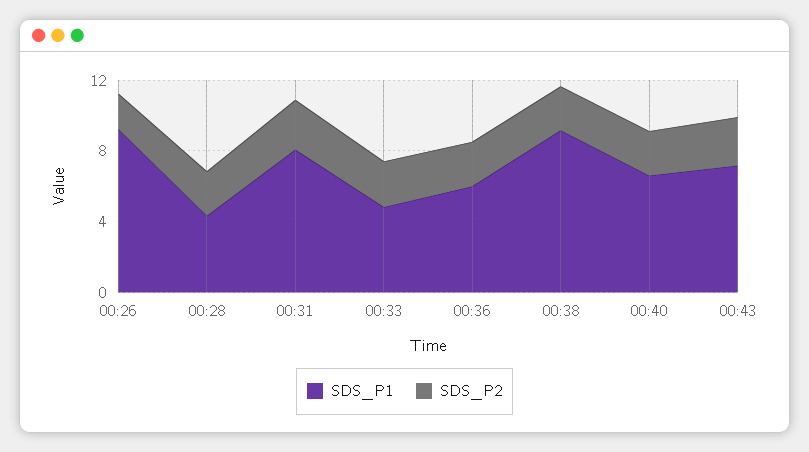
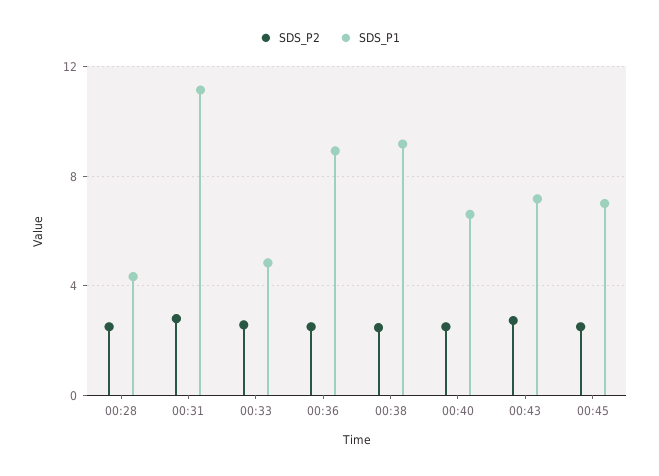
SDS_P1, 00:26: 9 -> none
SDS_P2, 00:26: 2 -> none
SDS_P1, 00:31: 8 -> 11
SDS_P1, 00:36: 6 -> 9
SDS_P2, 00:45: none -> 2.5
SDS_P1, 00:45: none -> 7

